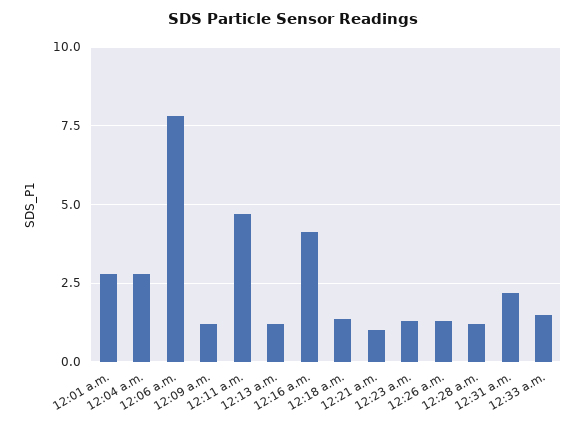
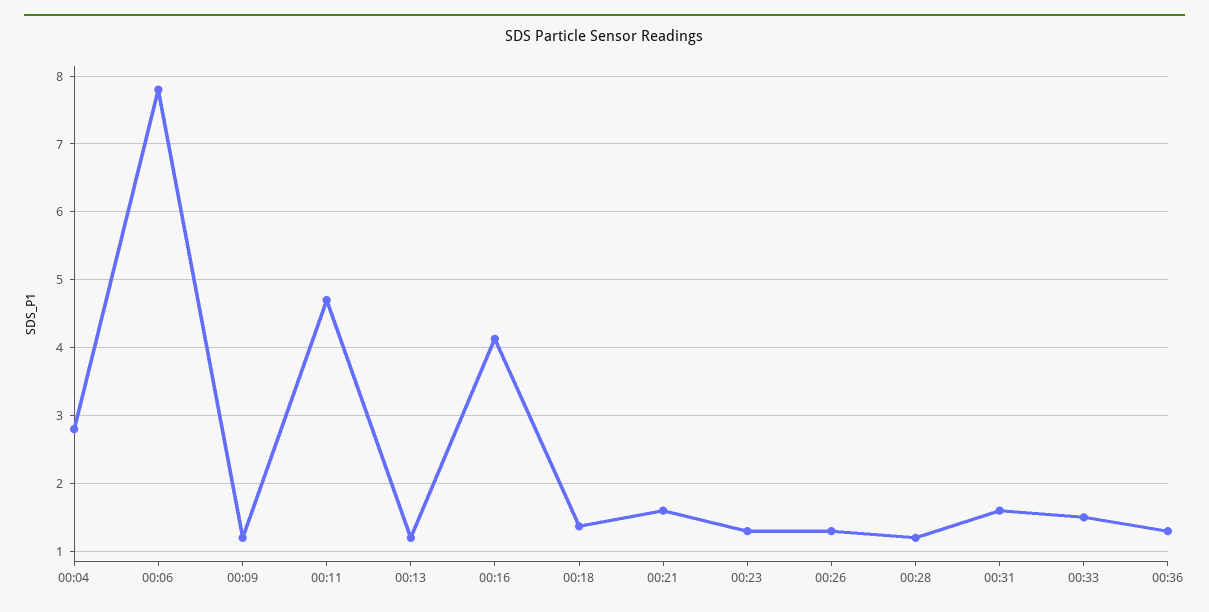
12:01 a.m.: 2.75 -> none
12:21 a.m.: 1 -> 1.6
12:31 a.m.: 2.25 -> 1.6
00:36: none -> 1.3

